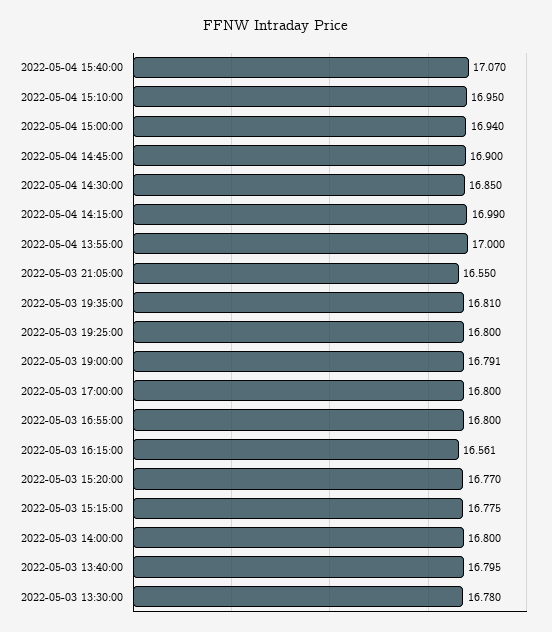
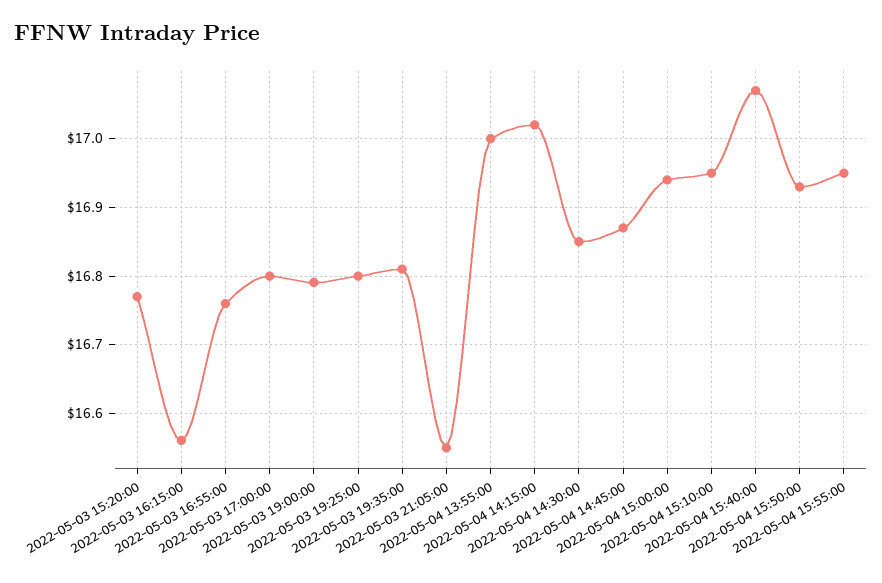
2022-05-04 14:45:00: 16.9 -> 16.87
2022-05-04 14:15:00: 16.99 -> 17.02
2022-05-03 16:55:00: 16.8 -> 16.76
2022-05-03 15:15:00: 16.775 -> none
2022-05-03 14:00:00: 16.8 -> none
2022-05-03 13:40:00: 16.795 -> none
2022-05-03 13:30:00: 16.78 -> none
2022-05-04 15:50:00: none -> 16.93
2022-05-04 15:55:00: none -> 16.95

